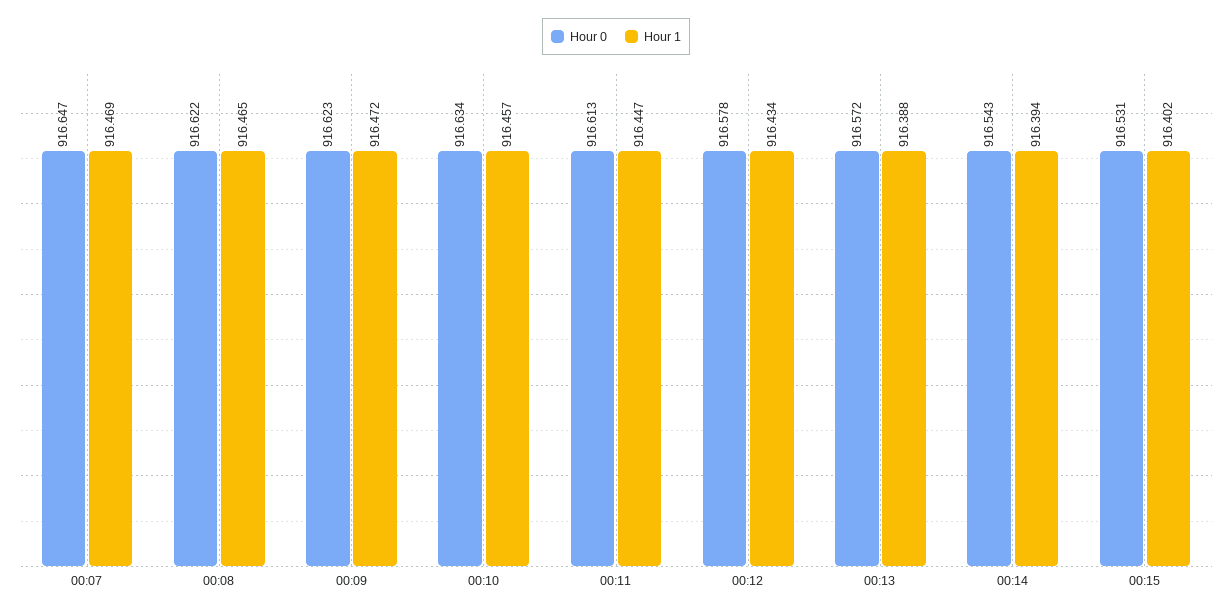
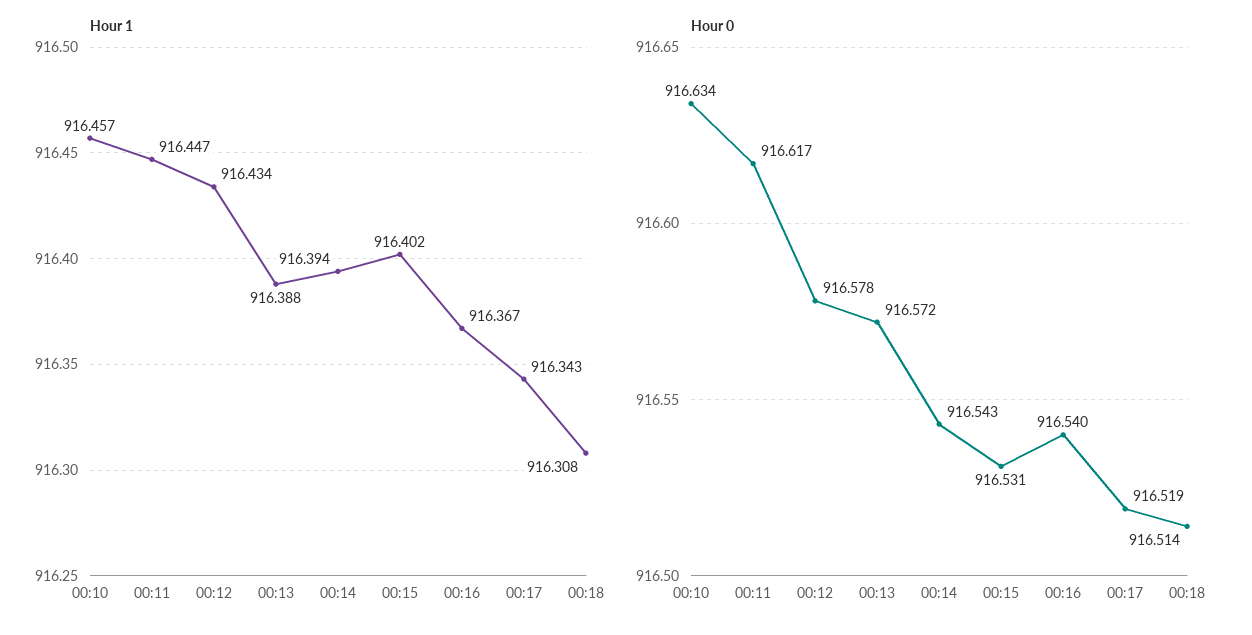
Hour 0, 00:07: 916.647 -> none
Hour 1, 00:07: 916.469 -> none
Hour 0, 00:08: 916.622 -> none
Hour 1, 00:08: 916.465 -> none
Hour 0, 00:09: 916.623 -> none
Hour 1, 00:09: 916.472 -> none
Hour 0, 00:11: 916.613 -> 916.617
Hour 1, 00:16: none -> 916.367
Hour 1, 00:17: none -> 916.343
Hour 1, 00:18: none -> 916.308
Hour 0, 00:16: none -> 916.54
Hour 0, 00:17: none -> 916.519
Hour 0, 00:18: none -> 916.514

